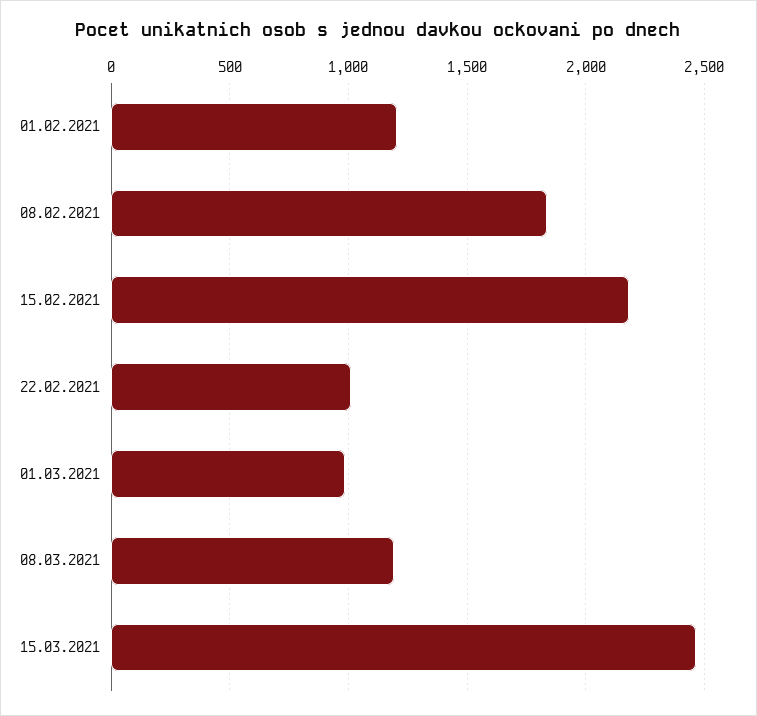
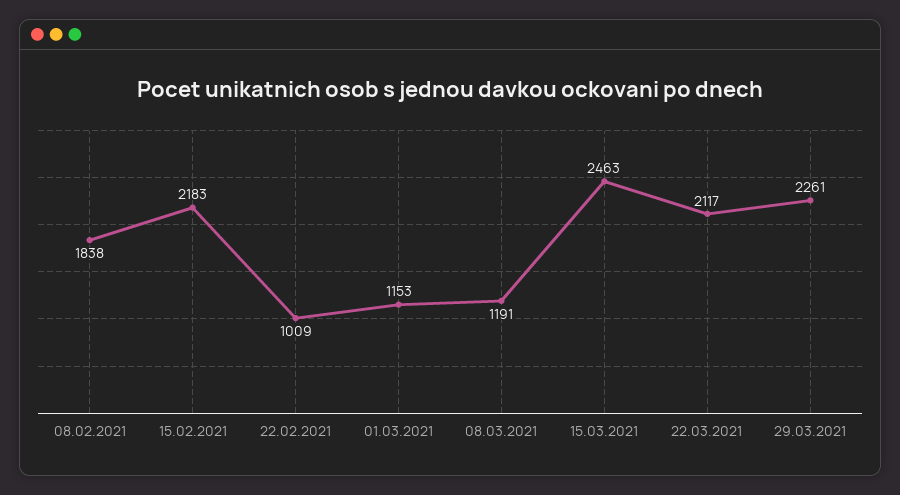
01.02.2021: 1200 -> none
01.03.2021: 1000 -> 1153
22.03.2021: none -> 2117
29.03.2021: none -> 2261

